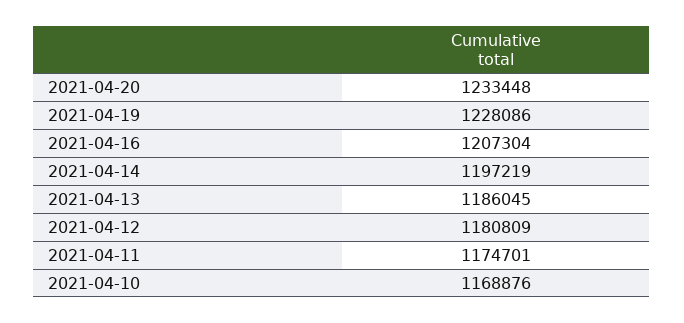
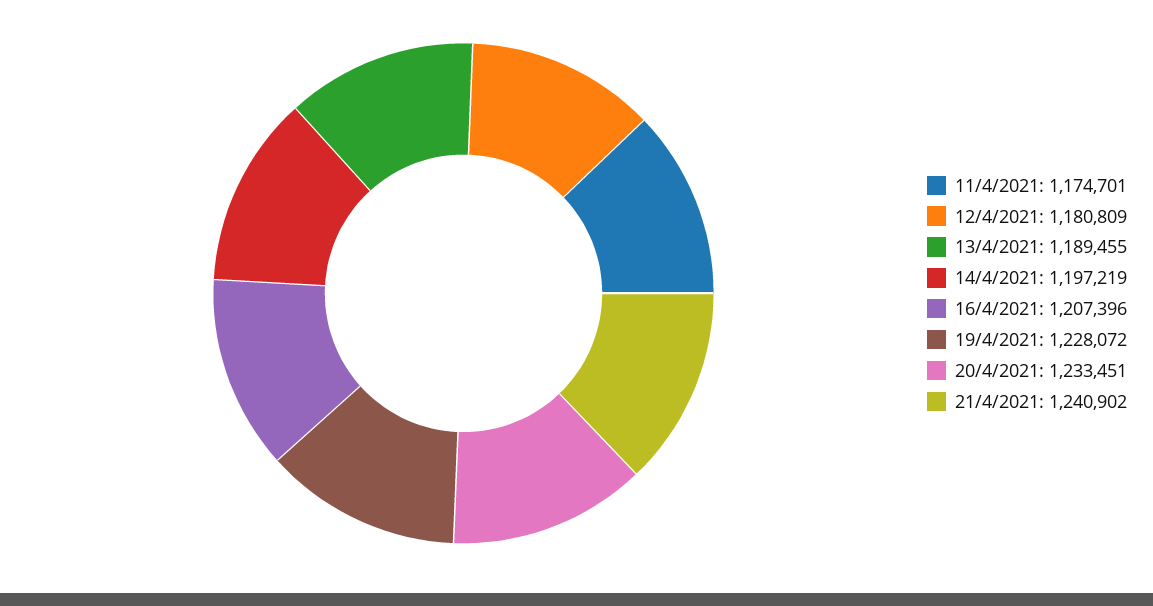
2021-04-20: 1233448 -> 1233451
2021-04-19: 1228086 -> 1228072
2021-04-16: 1207304 -> 1207396
2021-04-13: 1186045 -> 1189455
2021-04-10: 1168876 -> none
21/4/2021: none -> 1240902

